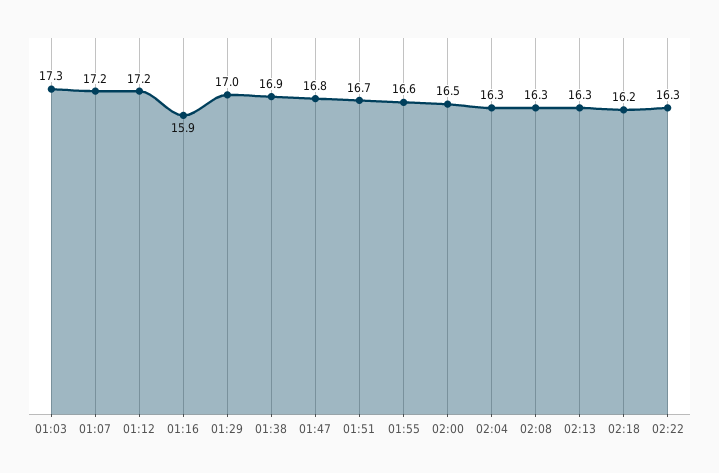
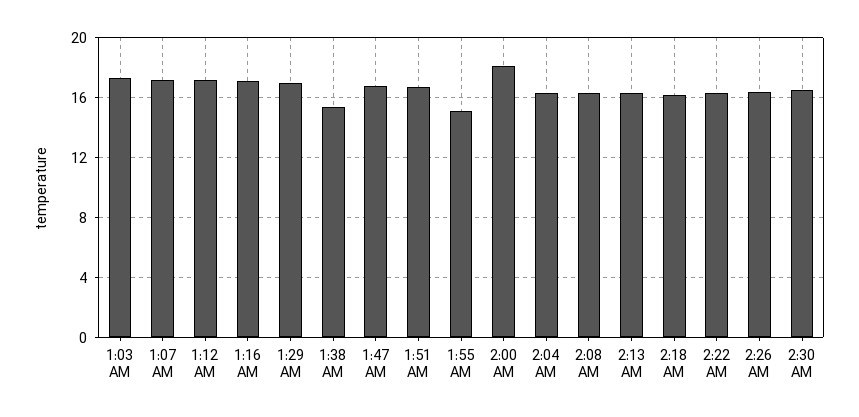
01:16: 15.9 -> 17
01:38: 16.9 -> 15.5
01:55: 16.6 -> 15
02:00: 16.5 -> 18
2:26 AM: none -> 16.5
2:30 AM: none -> 16.5

